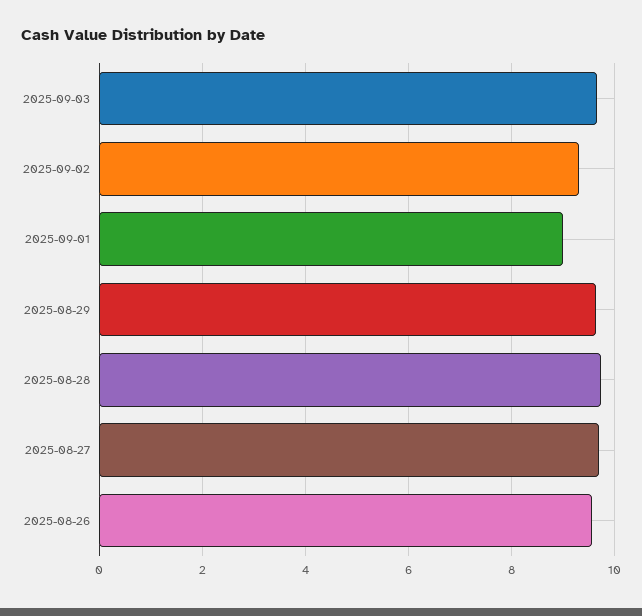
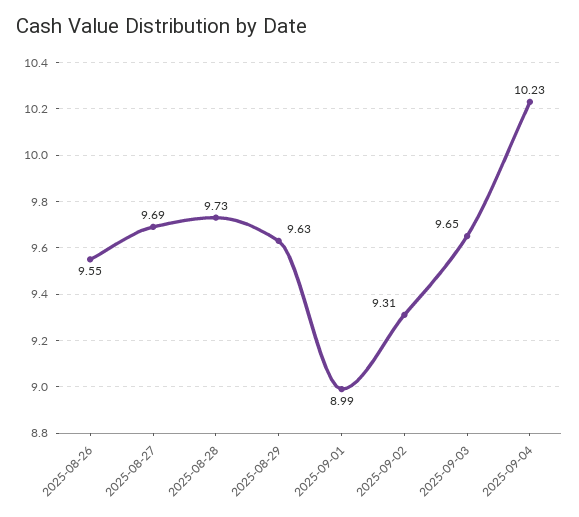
2025-09-04: none -> 10.23

